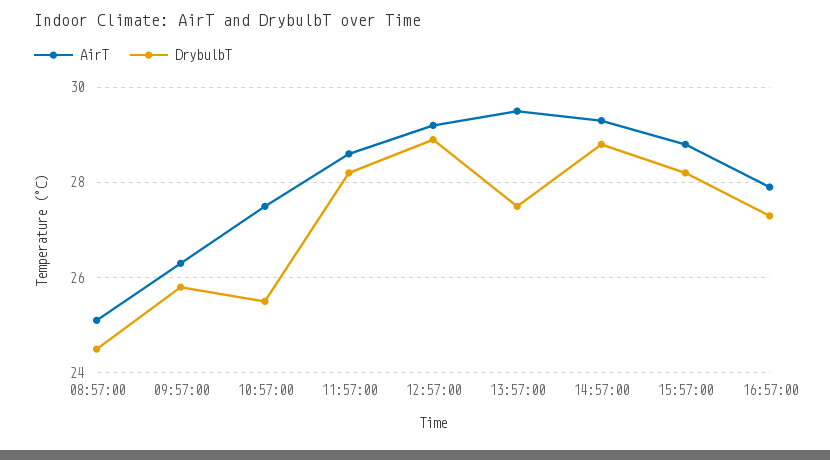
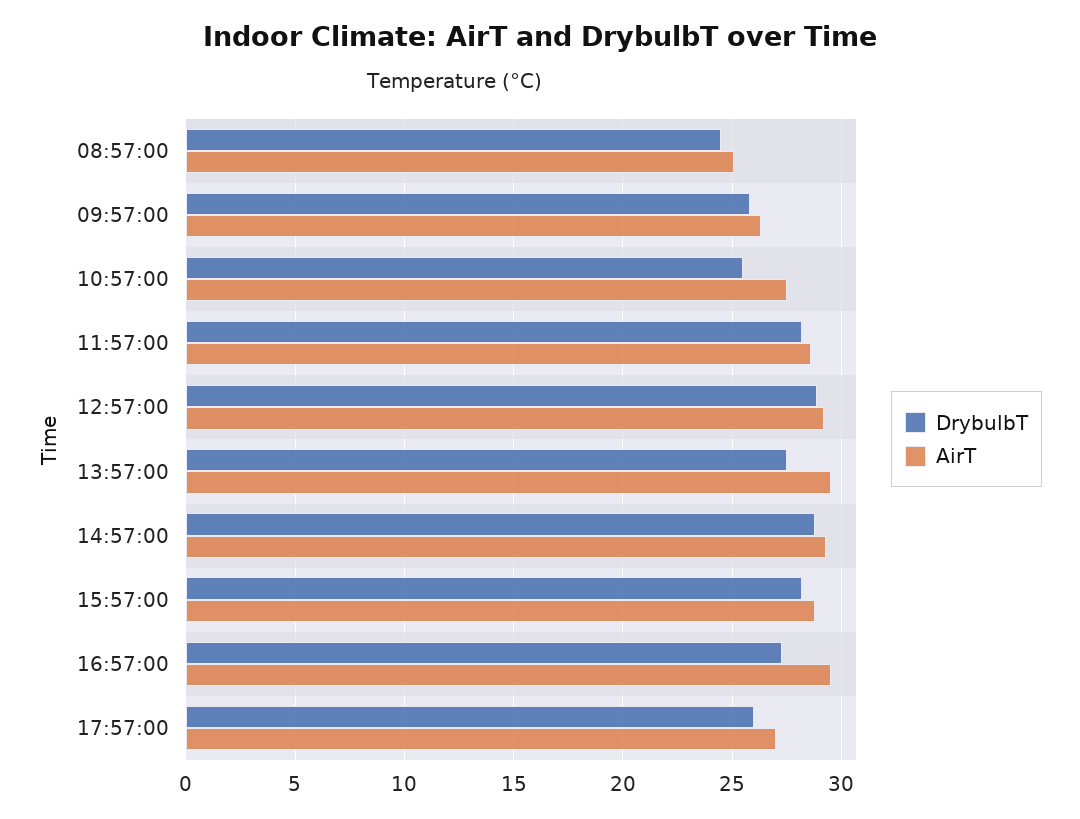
AirT, 16:57:00: 28 -> 29.5
DrybulbT, 17:57:00: none -> 26
AirT, 17:57:00: none -> 27

